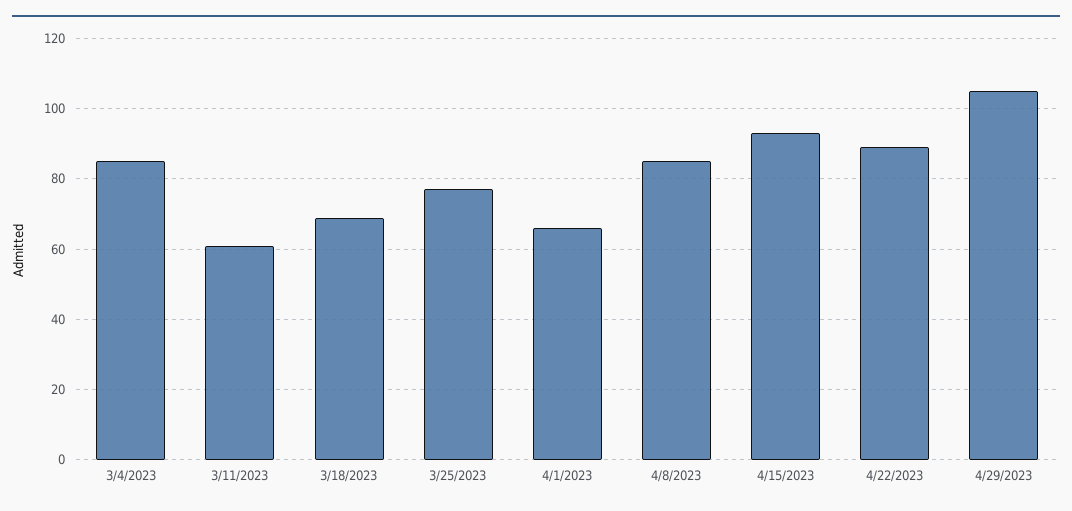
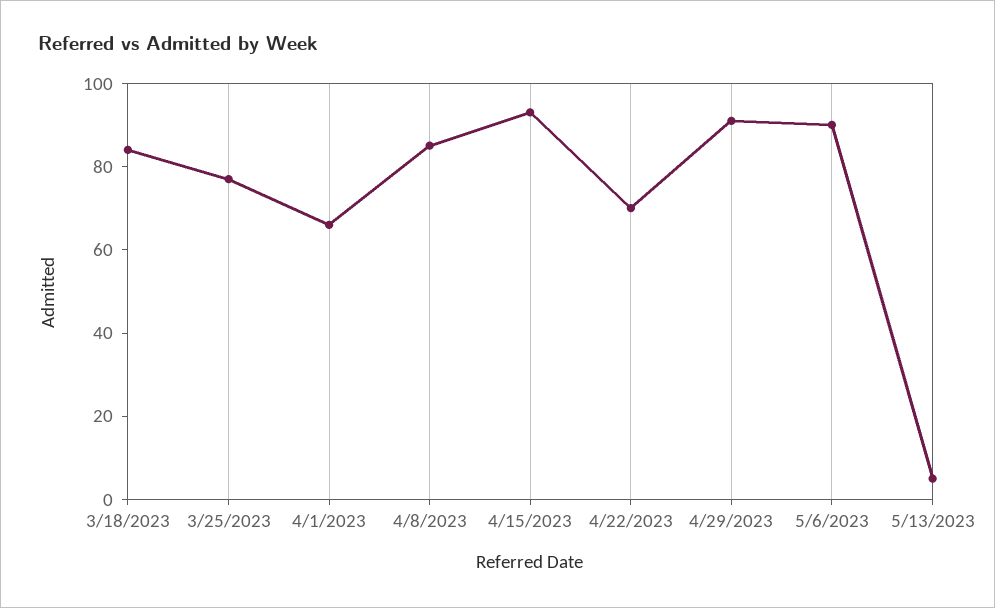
3/4/2023: 85 -> none
3/11/2023: 60 -> none
3/18/2023: 70 -> 85
4/22/2023: 90 -> 70
4/29/2023: 105 -> 90
5/6/2023: none -> 90
5/13/2023: none -> 5

